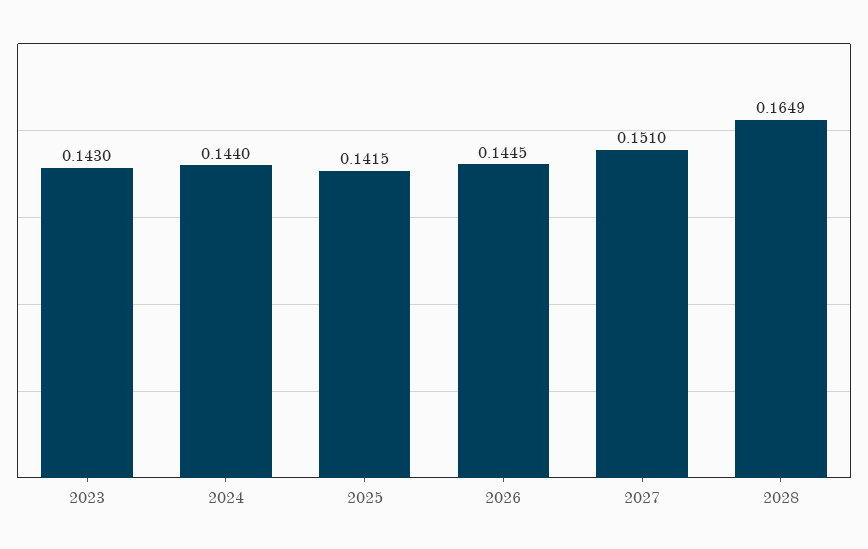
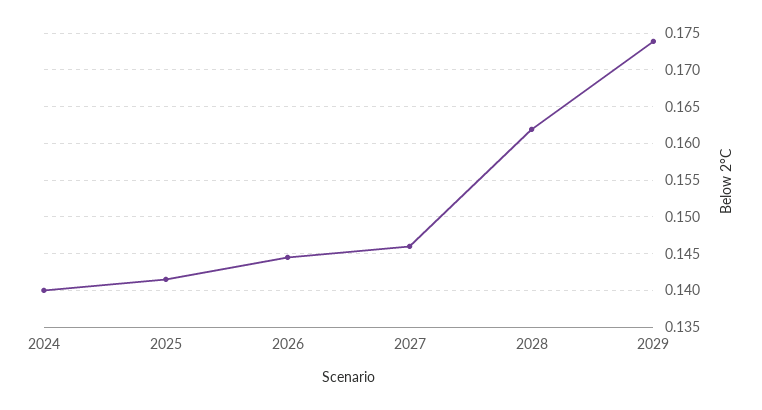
2023: 0.143 -> none
2024: 0.144 -> 0.14
2027: 0.151 -> 0.146
2028: 0.1649 -> 0.162
2029: none -> 0.174

